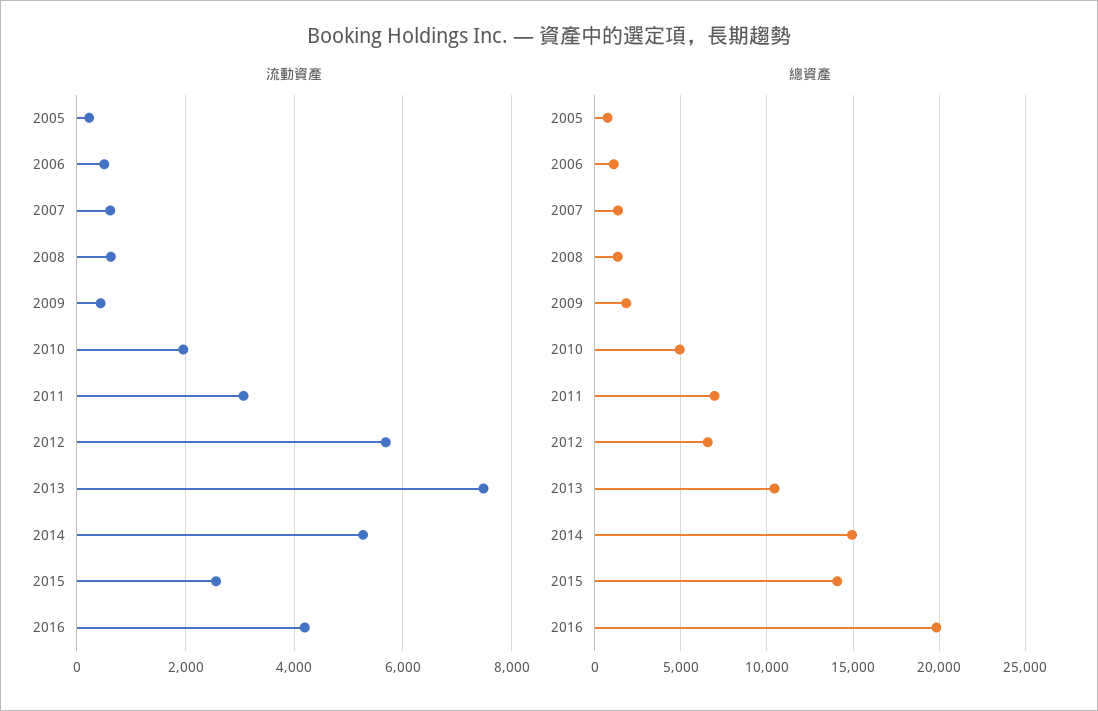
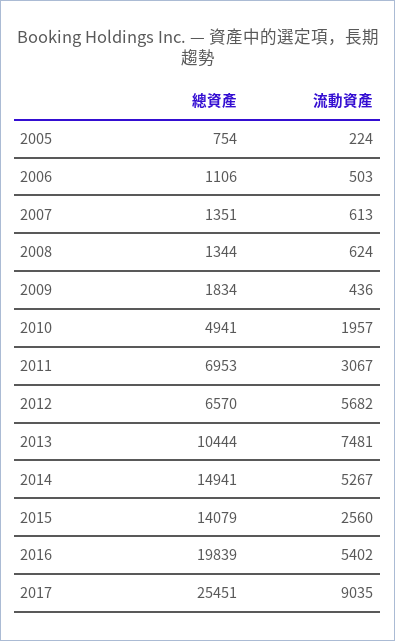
流動資產, 2016: 4200 -> 5402
總資產, 2017: none -> 25451
流動資產, 2017: none -> 9035

